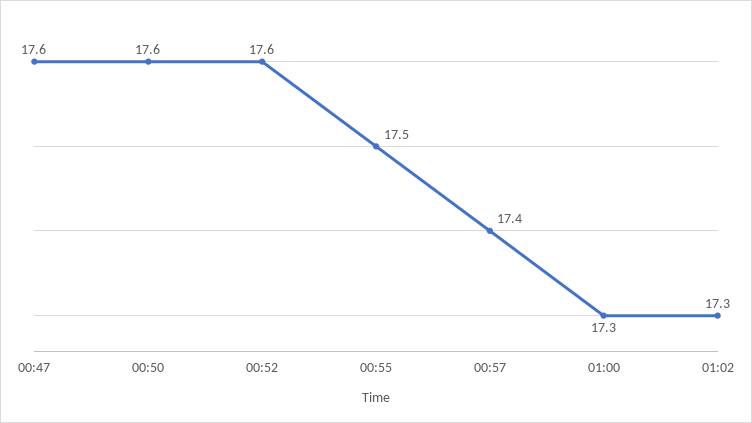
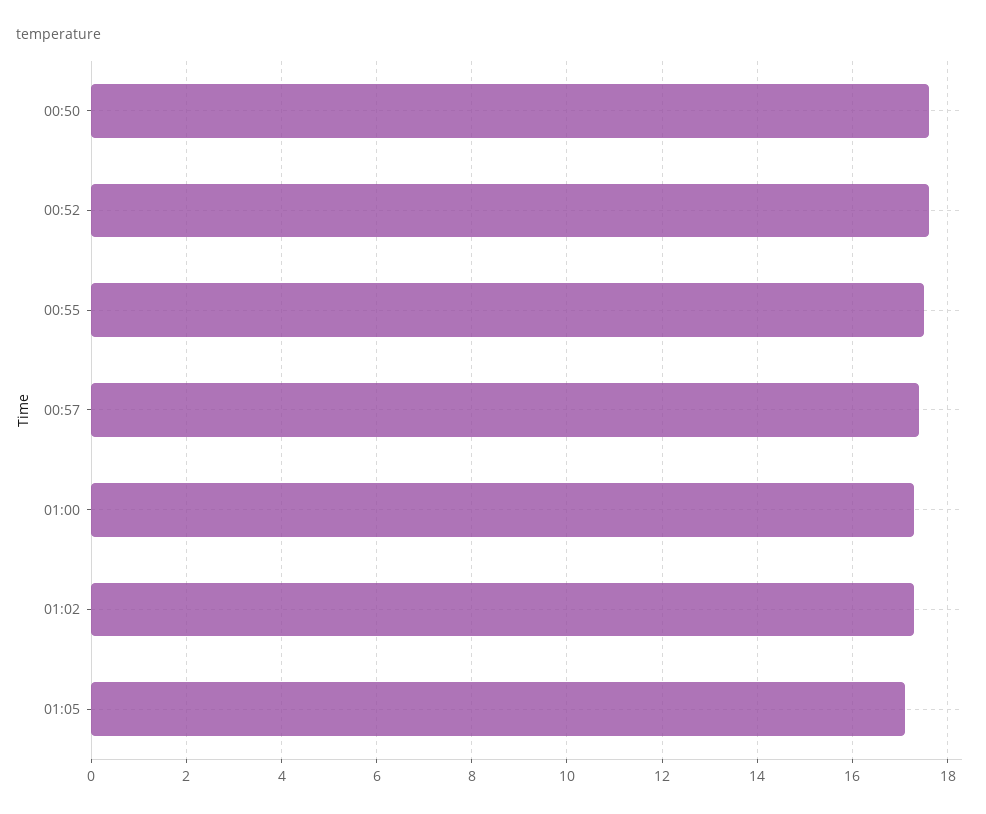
00:47: 17.6 -> none
01:05: none -> 17

